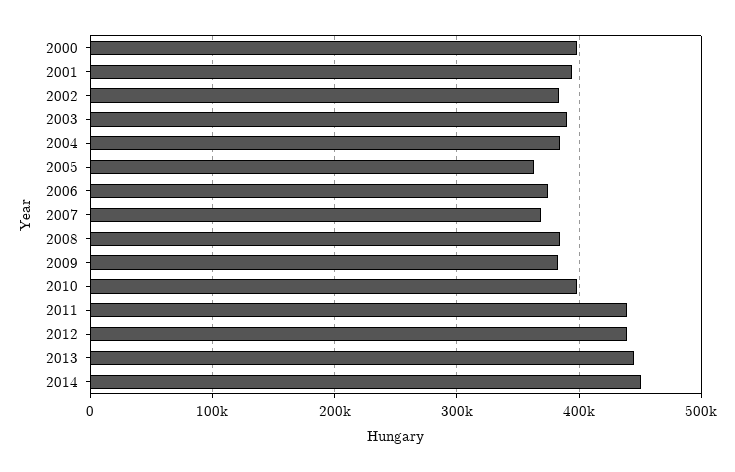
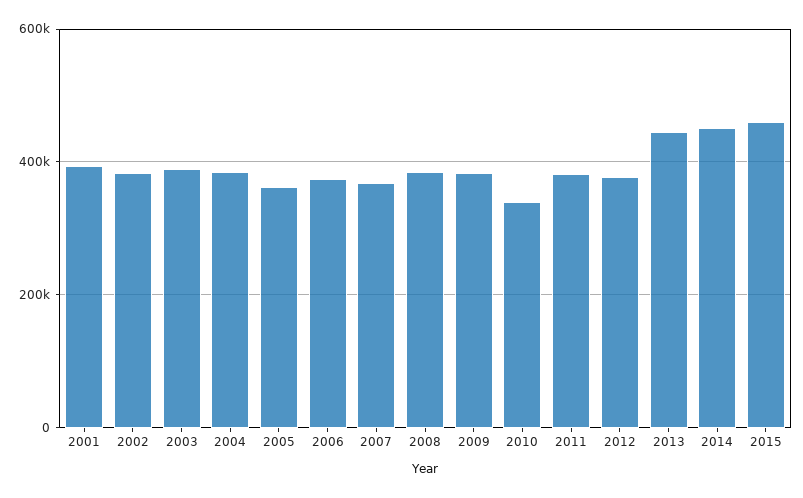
2000: 400000 -> none
2010: 400000 -> 340000
2011: 440000 -> 380000
2012: 440000 -> 380000
2015: none -> 460000

